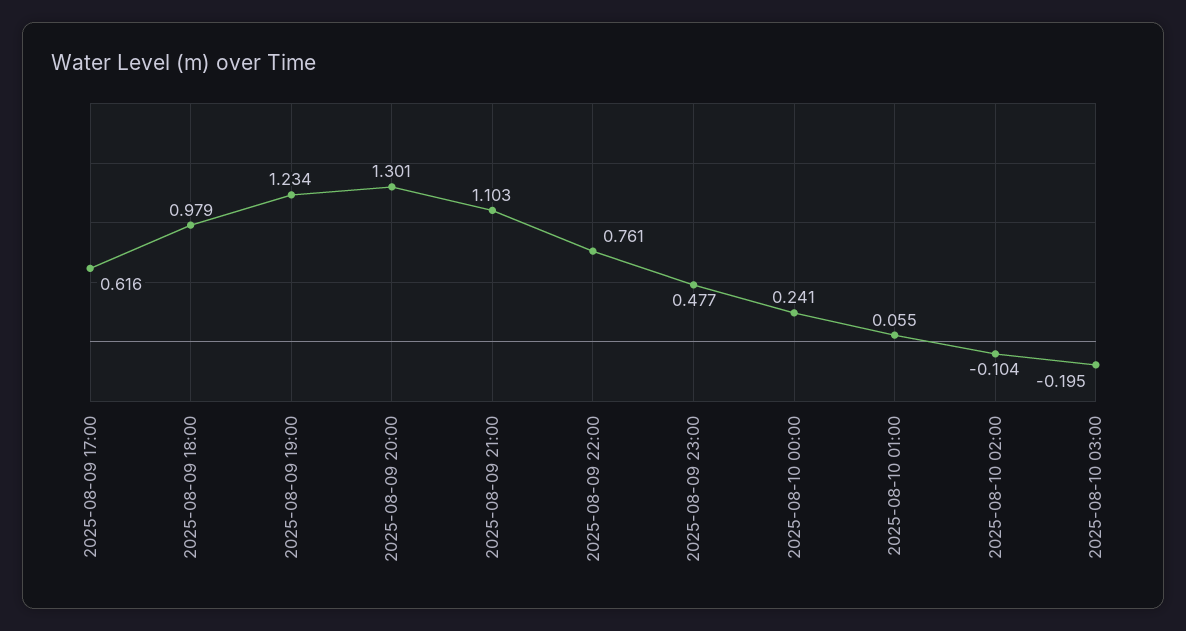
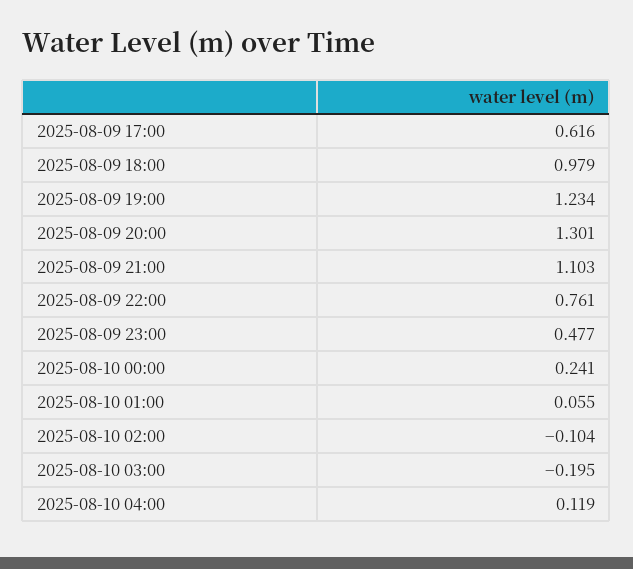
2025-08-10 04:00: none -> 0.119

